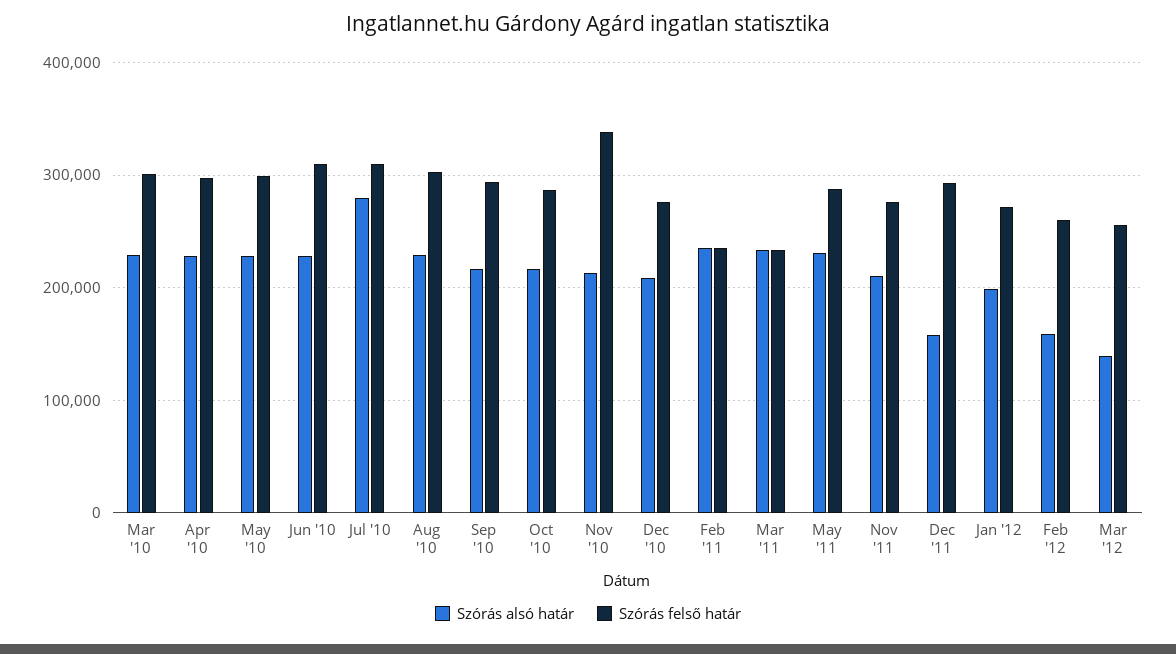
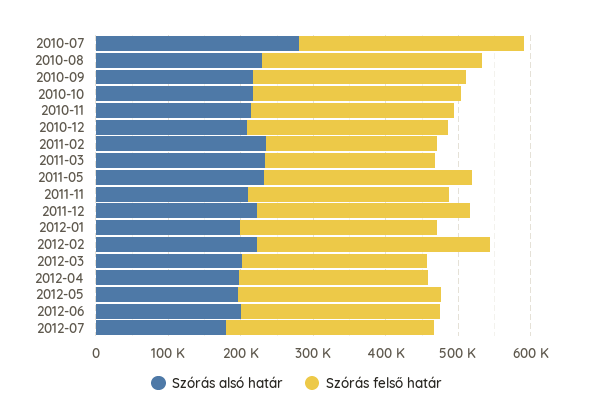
Szórás alsó határ, Mar '10: 230000 -> none
Szórás felső határ, Mar '10: 300000 -> none
Szórás alsó határ, Apr '10: 230000 -> none
Szórás felső határ, Apr '10: 300000 -> none
Szórás alsó határ, May '10: 230000 -> none
Szórás felső határ, May '10: 300000 -> none
Szórás alsó határ, Jun '10: 230000 -> none
Szórás felső határ, Jun '10: 310000 -> none
Szórás felső határ, Nov '10: 340000 -> 280000
Szórás alsó határ, Dec '11: 160000 -> 220000
Szórás alsó határ, Feb '12: 160000 -> 220000
Szórás felső határ, Feb '12: 260000 -> 320000
Szórás alsó határ, Mar '12: 140000 -> 200000
Szórás alsó határ, 2012-04: none -> 200000
Szórás felső határ, 2012-04: none -> 260000
Szórás alsó határ, 2012-05: none -> 200000
Szórás felső határ, 2012-05: none -> 280000
Szórás alsó határ, 2012-06: none -> 200000
Szórás felső határ, 2012-06: none -> 280000
Szórás alsó határ, 2012-07: none -> 180000
Szórás felső határ, 2012-07: none -> 280000

